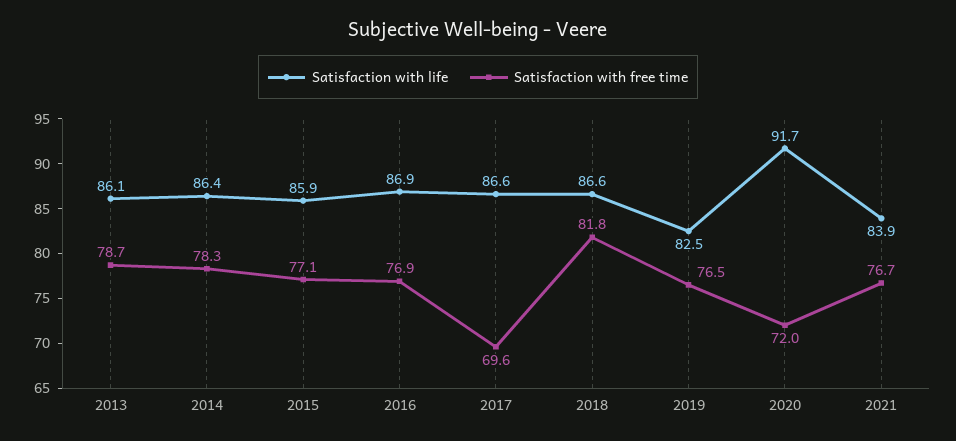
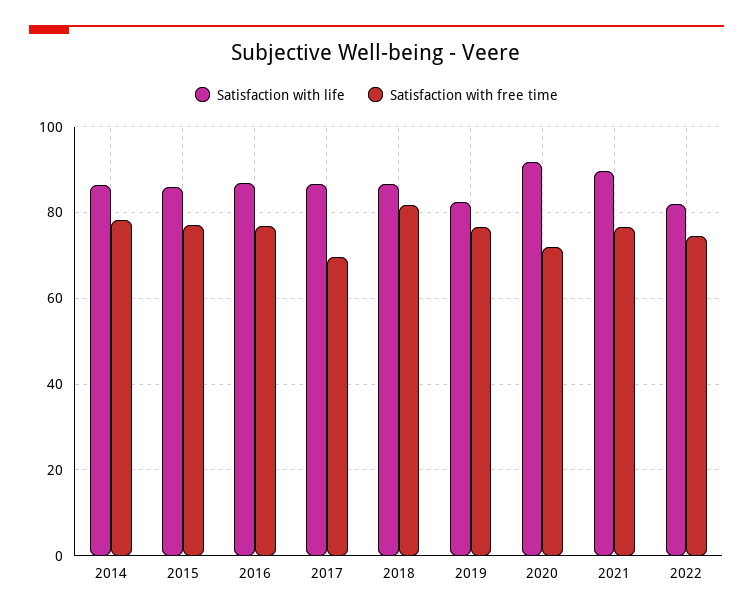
Satisfaction with life, 2013: 86.1 -> none
Satisfaction with free time, 2013: 78.7 -> none
Satisfaction with life, 2021: 83.9 -> 90
Satisfaction with life, 2022: none -> 82
Satisfaction with free time, 2022: none -> 74

